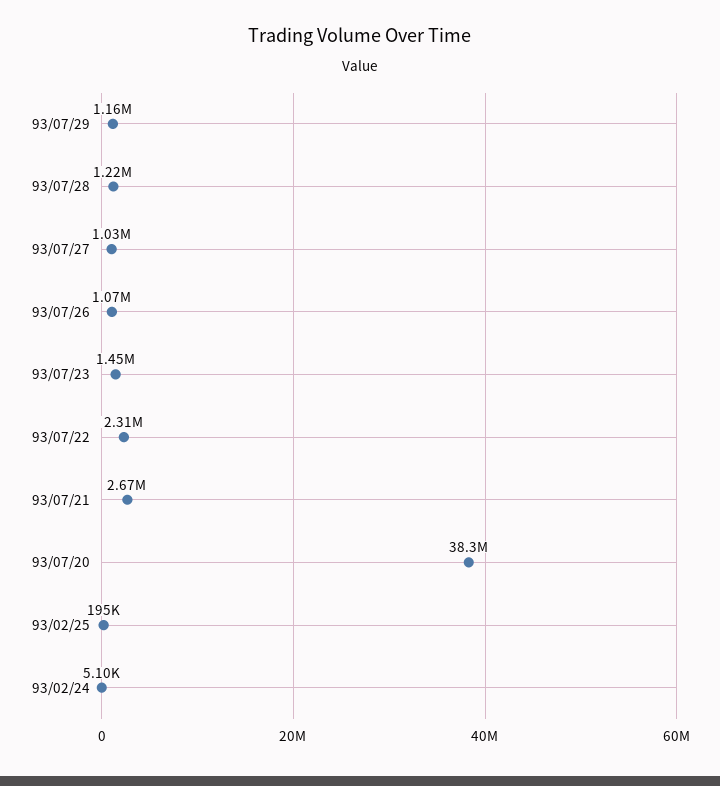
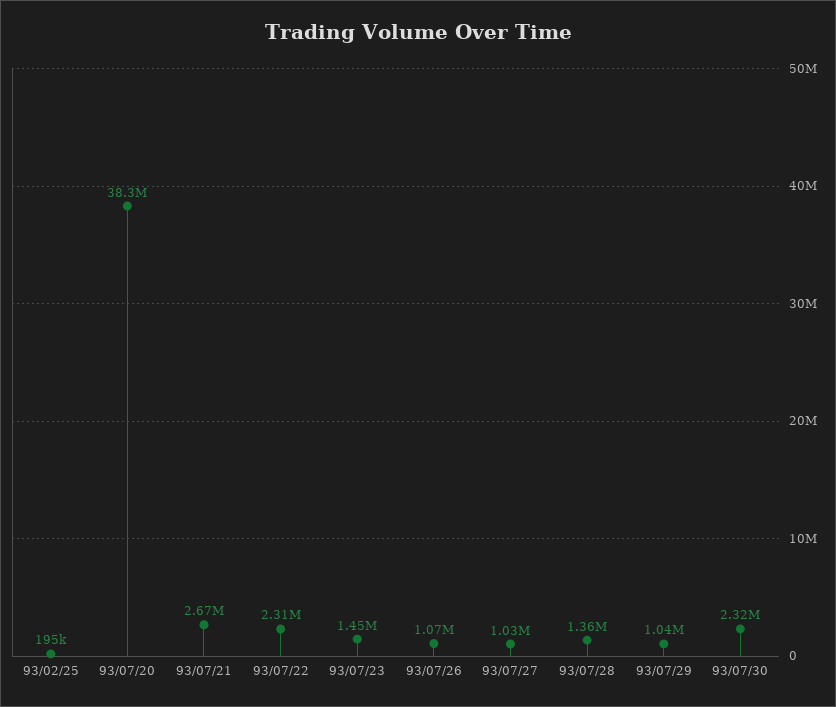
93/07/29: 1160000 -> 1040000
93/07/28: 1220000 -> 1360000
93/02/24: 5100 -> none
93/07/30: none -> 2320000

